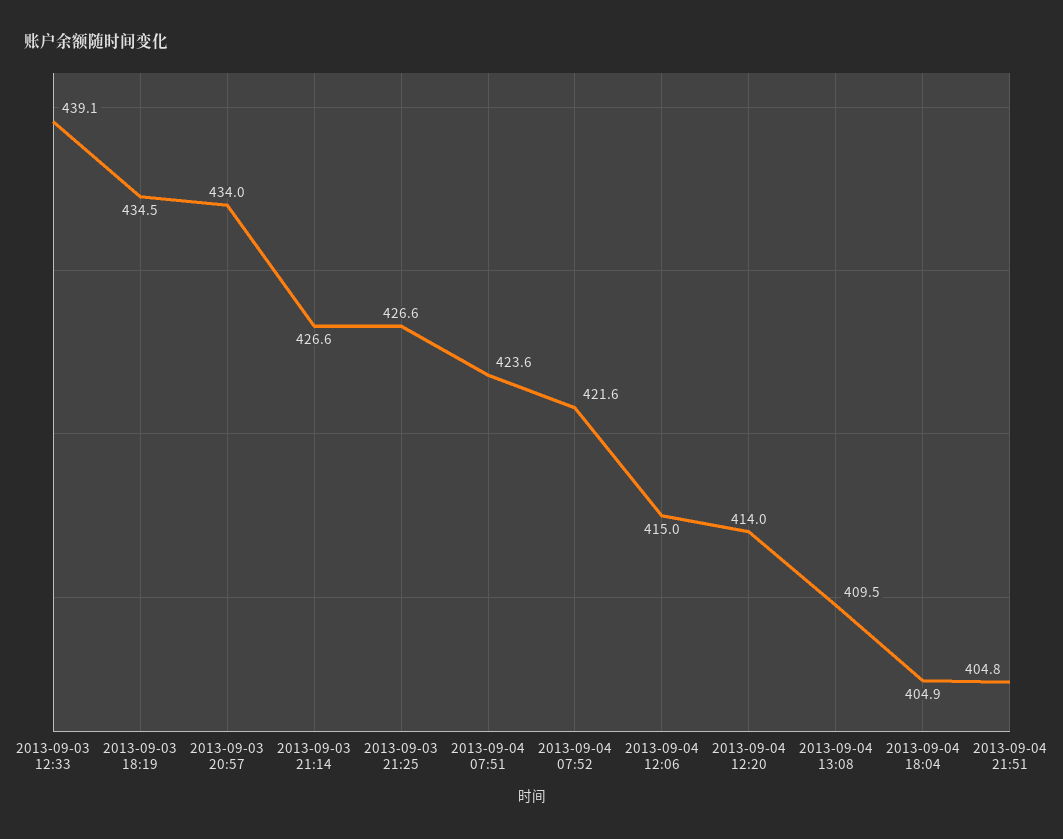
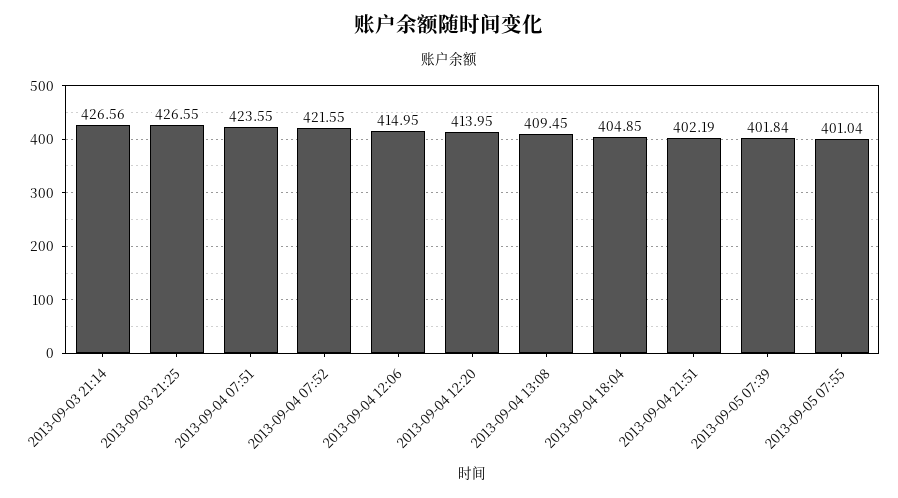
2013-09-03 12:33: 439.1 -> none
2013-09-03 18:19: 434.5 -> none
2013-09-03 20:57: 434 -> none
2013-09-04 21:51: 404.8 -> 402.19
2013-09-05 07:39: none -> 401.84
2013-09-05 07:55: none -> 401.04

